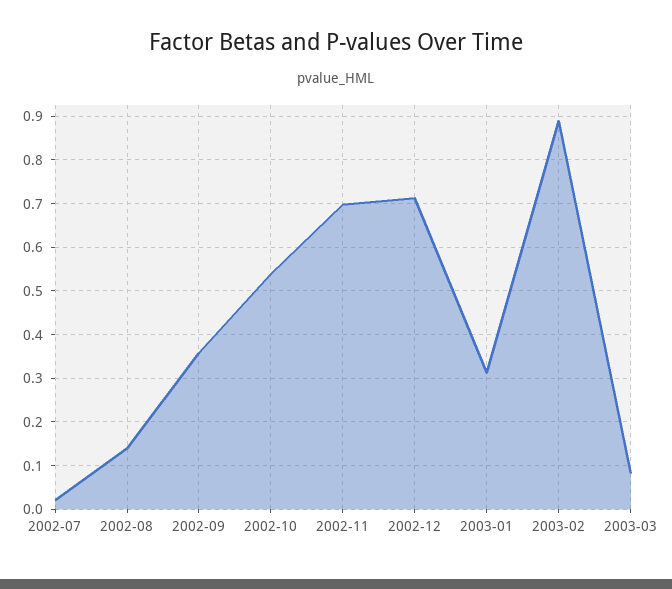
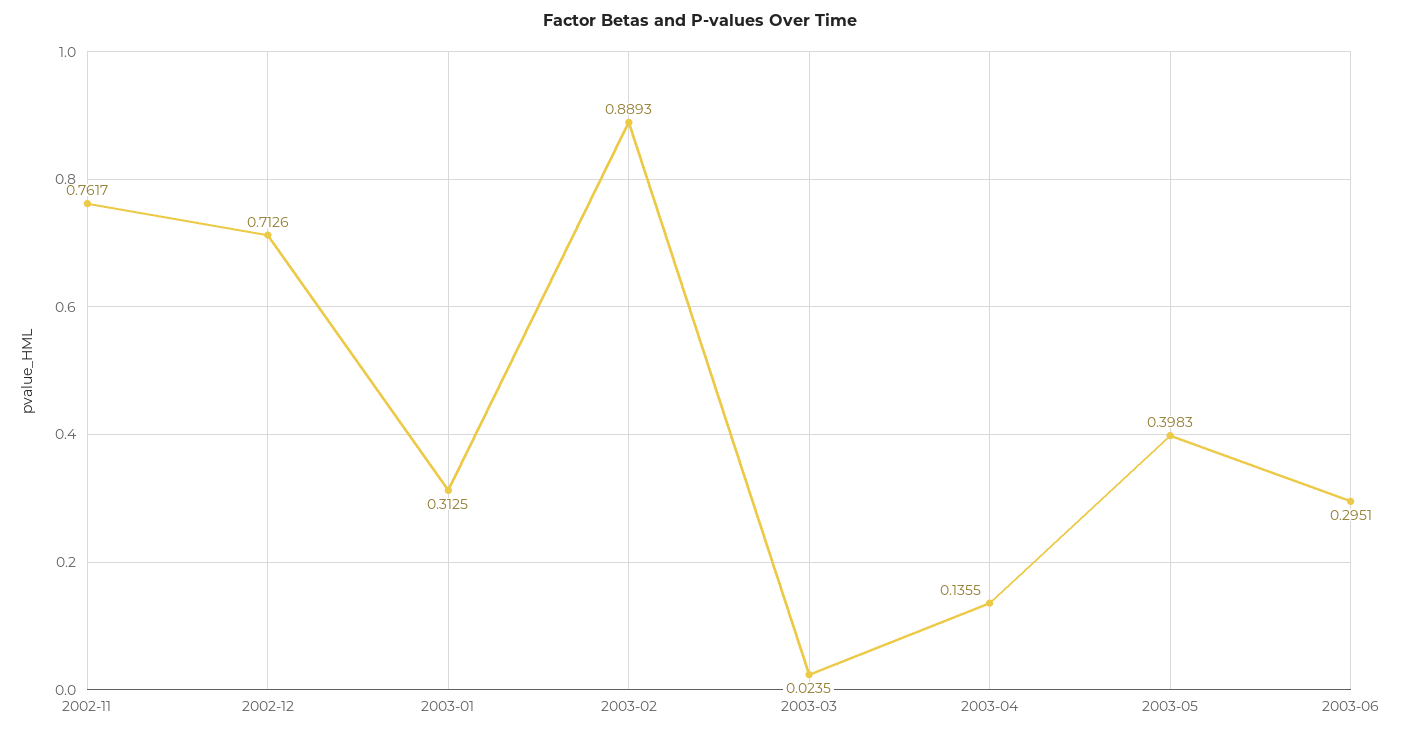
2002-07: 0.02 -> none
2002-08: 0.14 -> none
2002-09: 0.36 -> none
2002-10: 0.54 -> none
2002-11: 0.7 -> 0.7617
2003-03: 0.08 -> 0.0235
2003-04: none -> 0.1355
2003-05: none -> 0.3983
2003-06: none -> 0.2951

